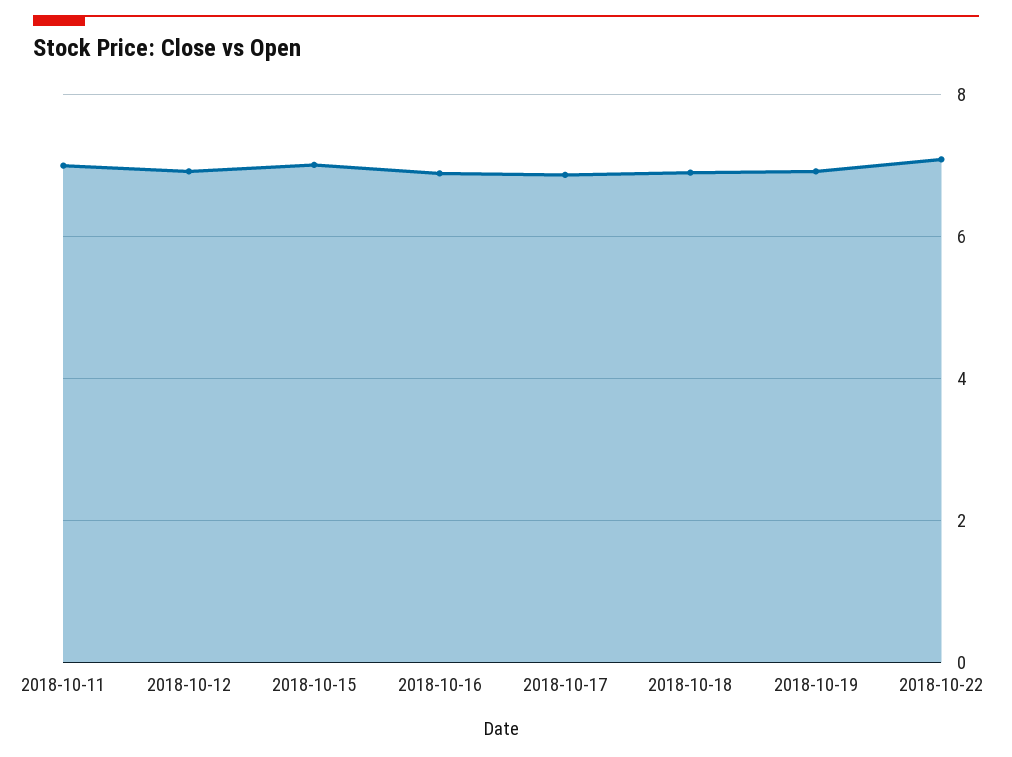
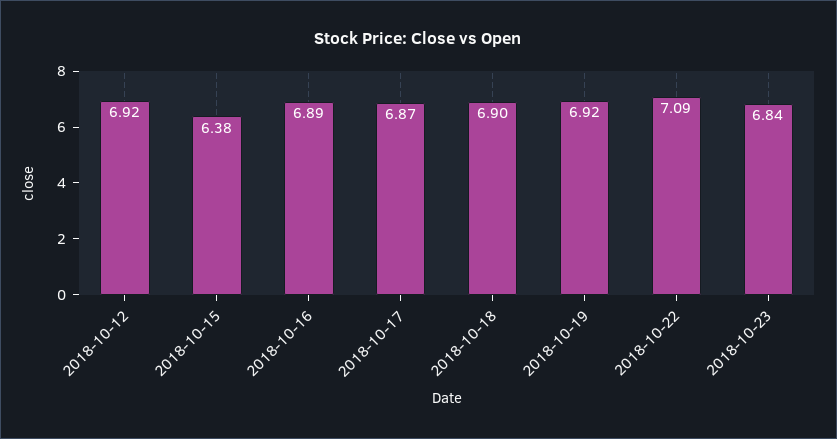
2018-10-11: 7 -> none
2018-10-15: 7 -> 6.38
2018-10-23: none -> 6.84

